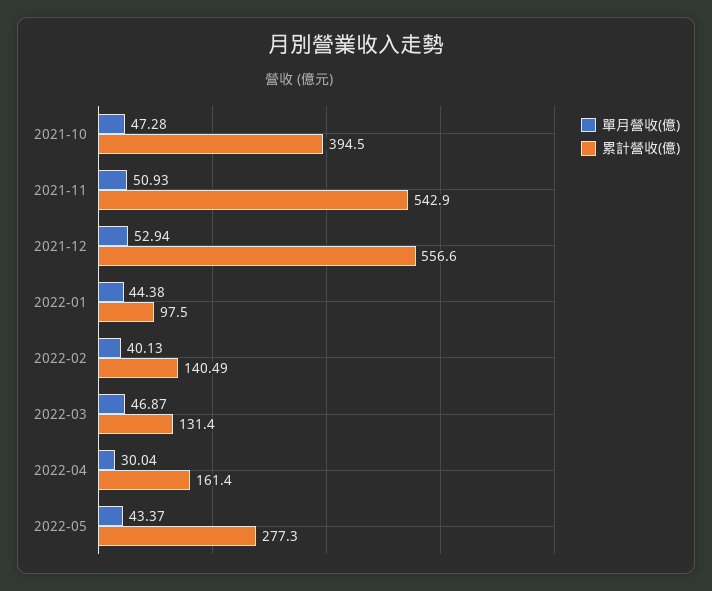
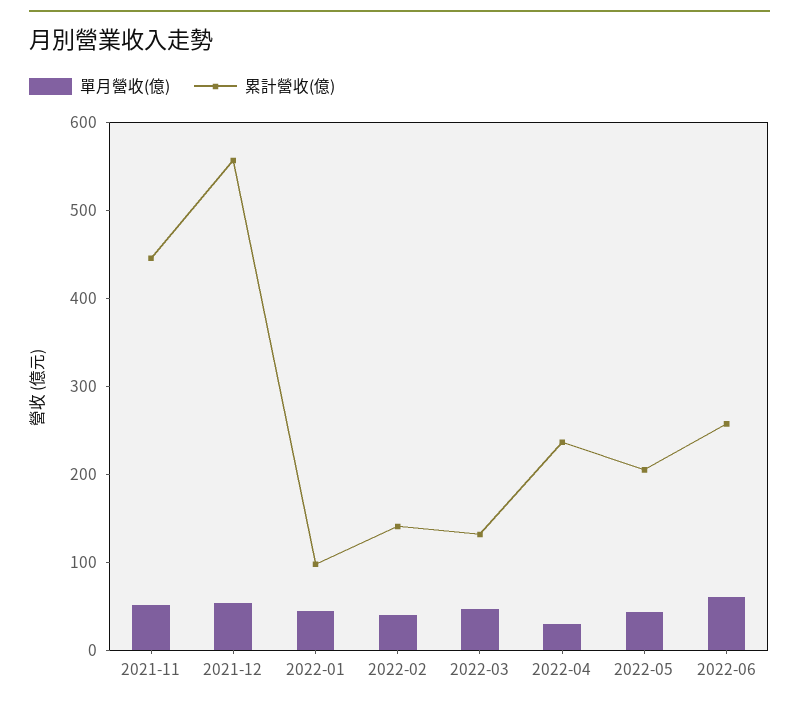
單月營收(億), 2021-10: 47.28 -> none
累計營收(億), 2021-10: 394.5 -> none
累計營收(億), 2021-11: 542.9 -> 440
累計營收(億), 2022-04: 161.4 -> 240
累計營收(億), 2022-05: 277.3 -> 200
單月營收(億), 2022-06: none -> 60
累計營收(億), 2022-06: none -> 260

